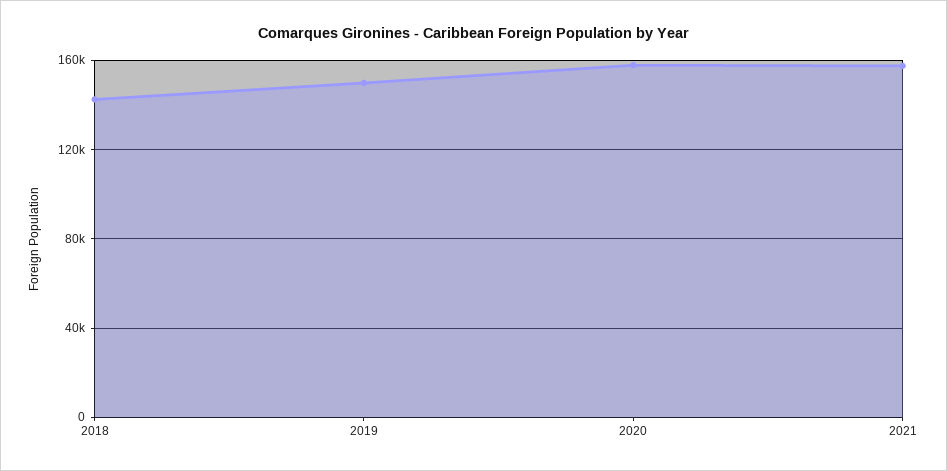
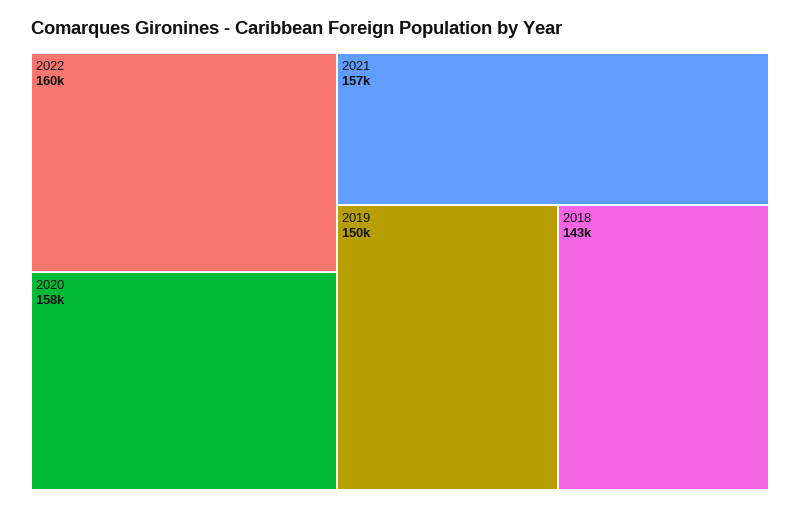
2022: none -> 160000

